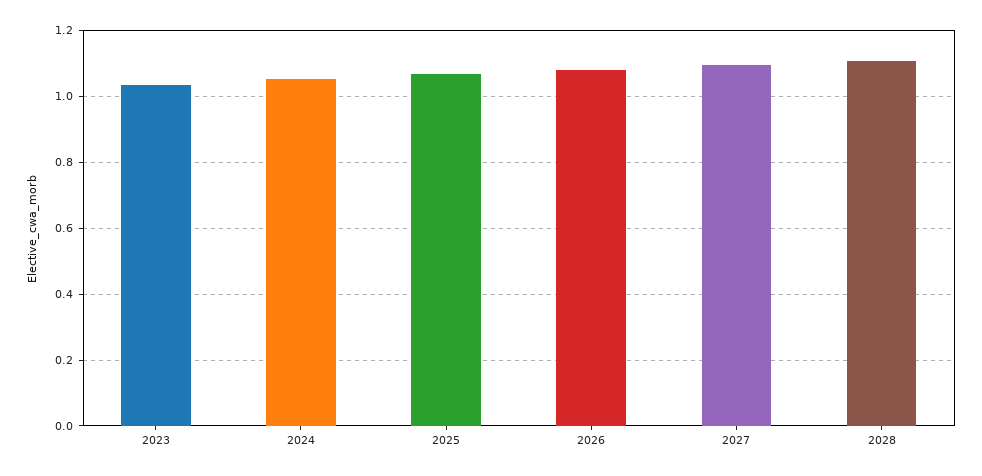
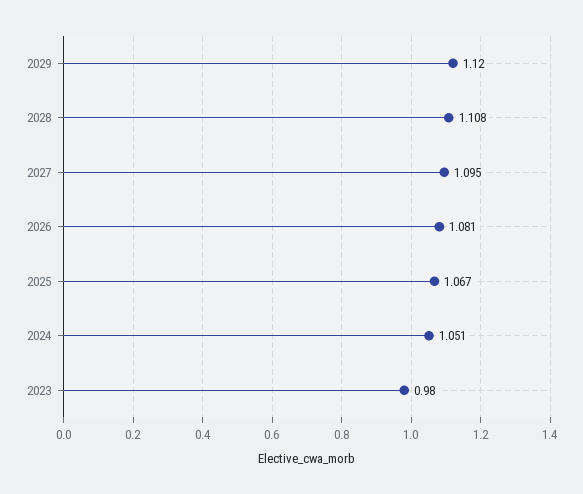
2023: 1.04 -> 0.98
2029: none -> 1.12

